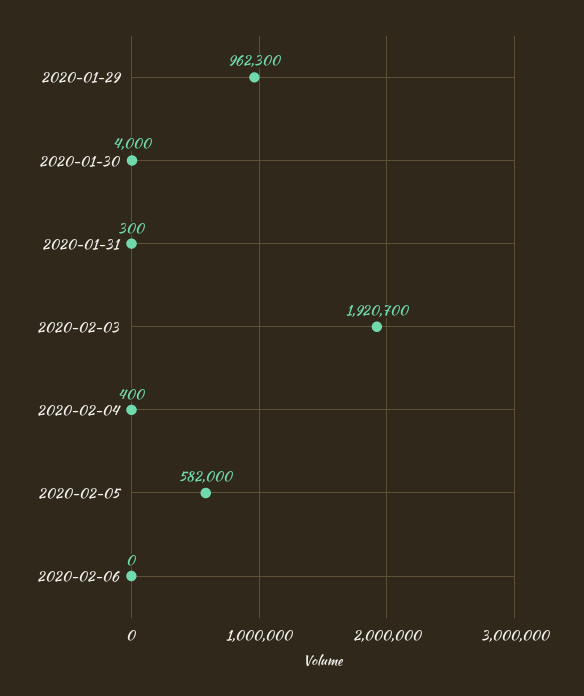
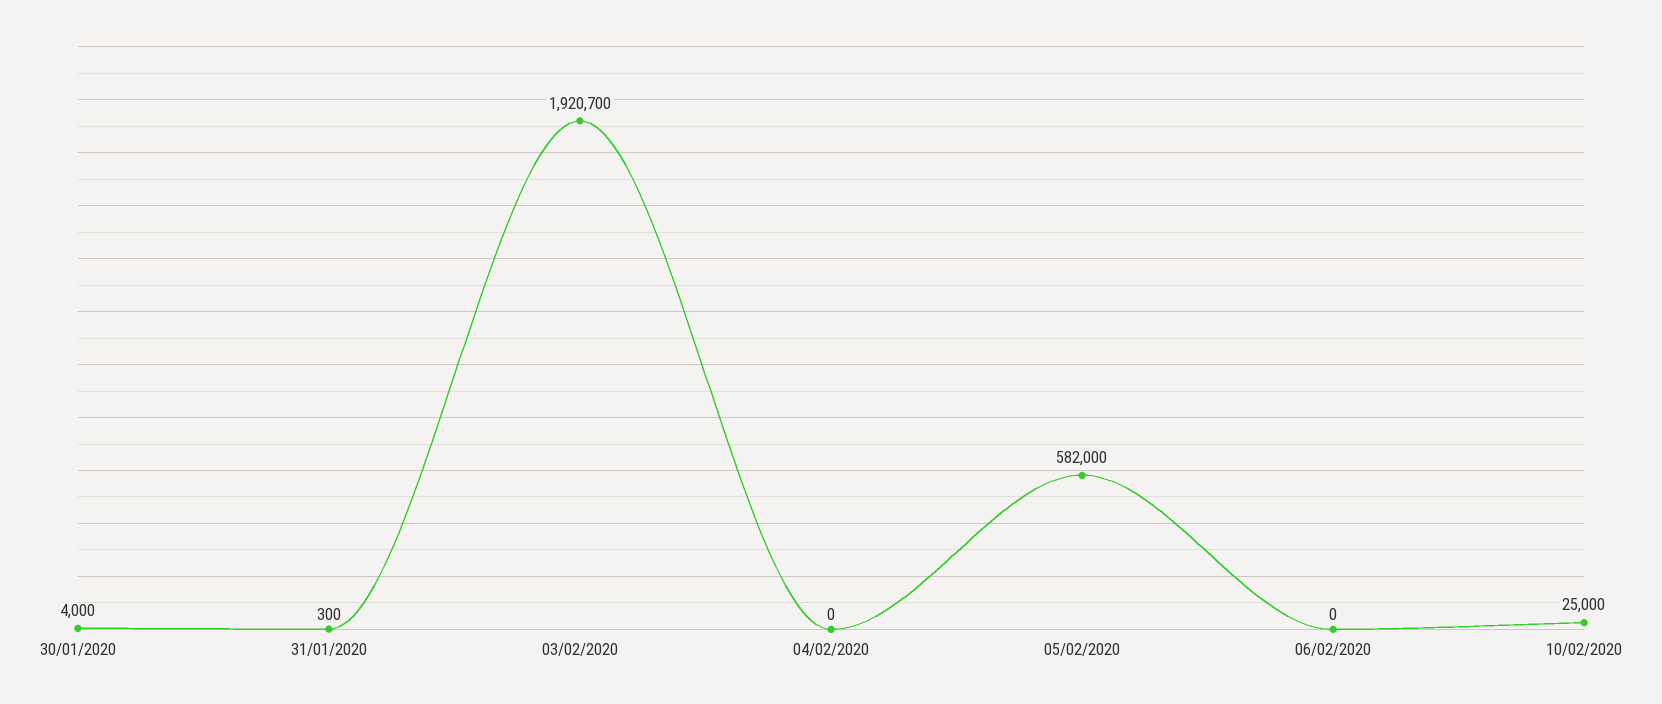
2020-01-29: 962300 -> none
2020-02-04: 400 -> 0
10/02/2020: none -> 25000

